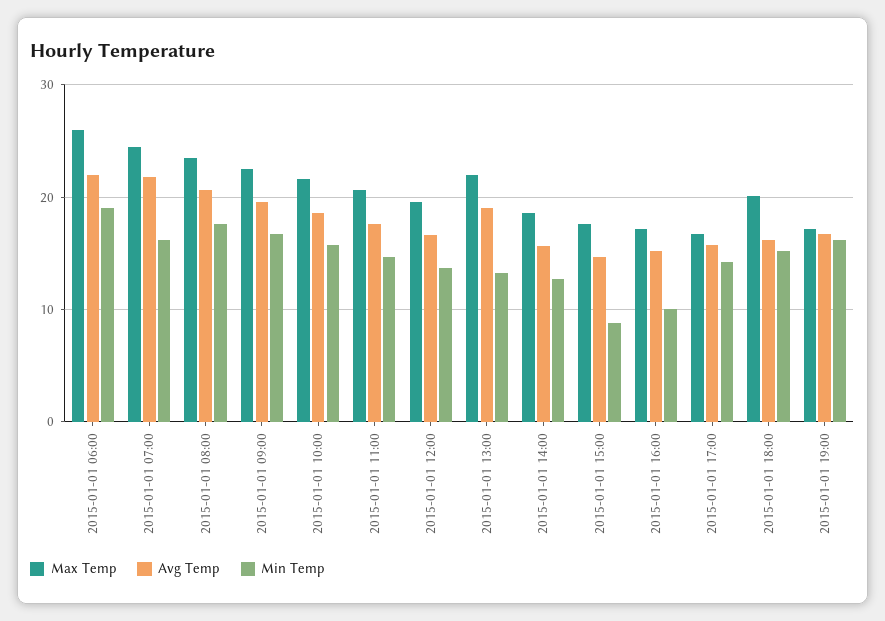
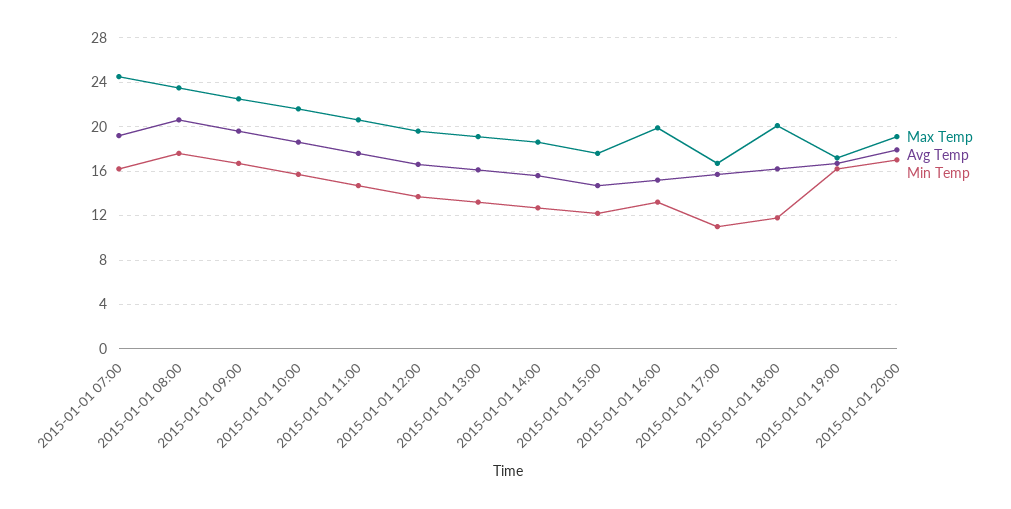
Max Temp, 2015-01-01 06:00: 26 -> none
Avg Temp, 2015-01-01 06:00: 22 -> none
Min Temp, 2015-01-01 06:00: 19 -> none
Avg Temp, 2015-01-01 07:00: 22 -> 19
Max Temp, 2015-01-01 13:00: 22 -> 19
Avg Temp, 2015-01-01 13:00: 19 -> 16
Min Temp, 2015-01-01 15:00: 9 -> 12
Max Temp, 2015-01-01 16:00: 17 -> 20
Min Temp, 2015-01-01 16:00: 10 -> 13
Min Temp, 2015-01-01 17:00: 14 -> 11
Min Temp, 2015-01-01 18:00: 15 -> 12
Max Temp, 2015-01-01 20:00: none -> 19
Avg Temp, 2015-01-01 20:00: none -> 18
Min Temp, 2015-01-01 20:00: none -> 17

